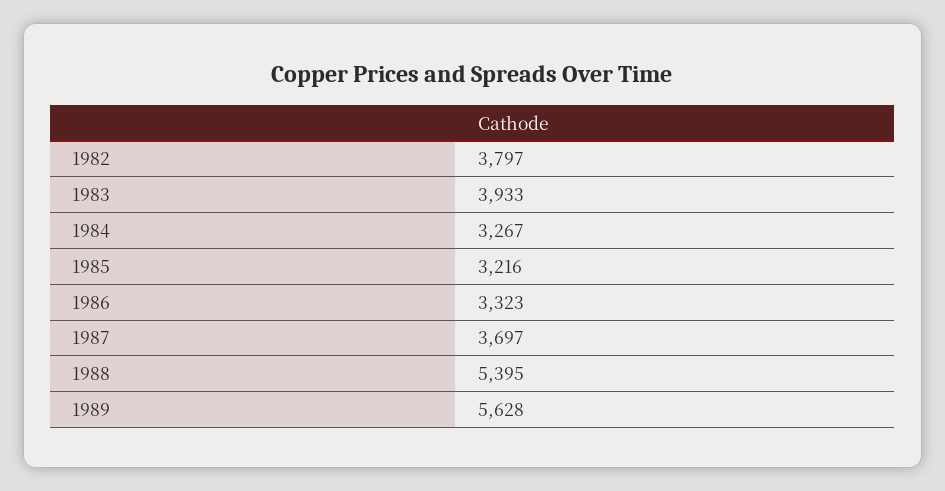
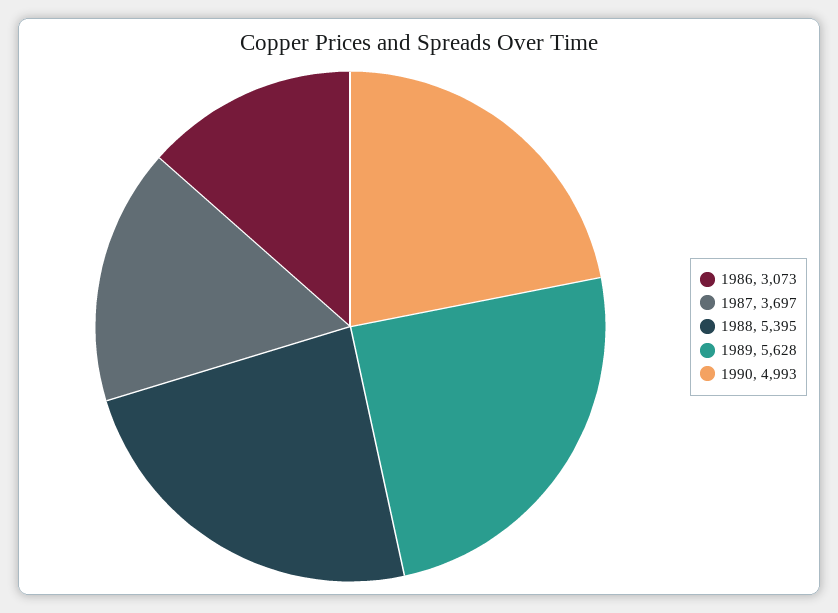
1982: 3797 -> none
1983: 3933 -> none
1984: 3267 -> none
1985: 3216 -> none
1986: 3323 -> 3073
1990: none -> 4993

